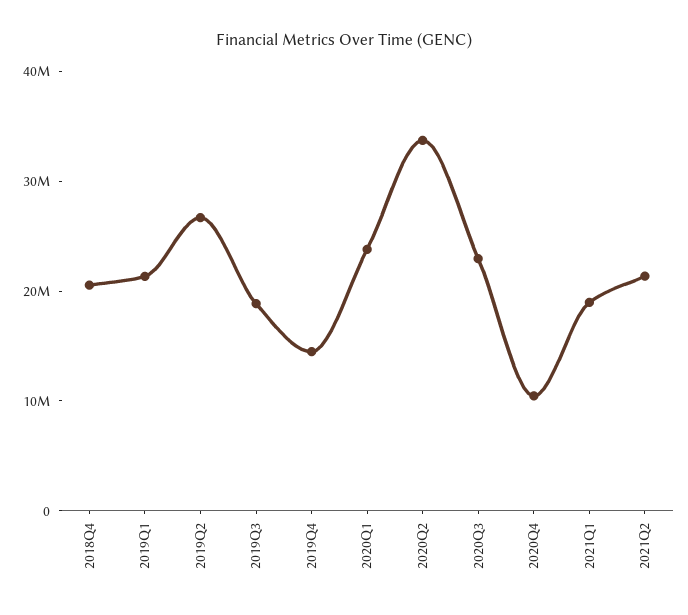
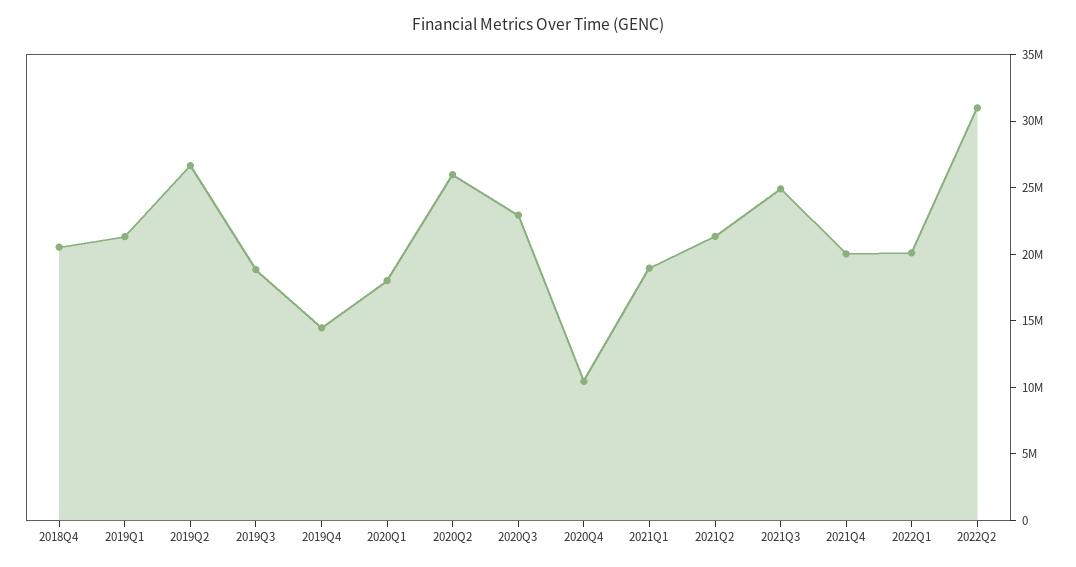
2020Q1: 24000000 -> 18000000
2020Q2: 34000000 -> 26000000
2021Q3: none -> 25000000
2021Q4: none -> 20000000
2022Q1: none -> 20000000
2022Q2: none -> 31000000

